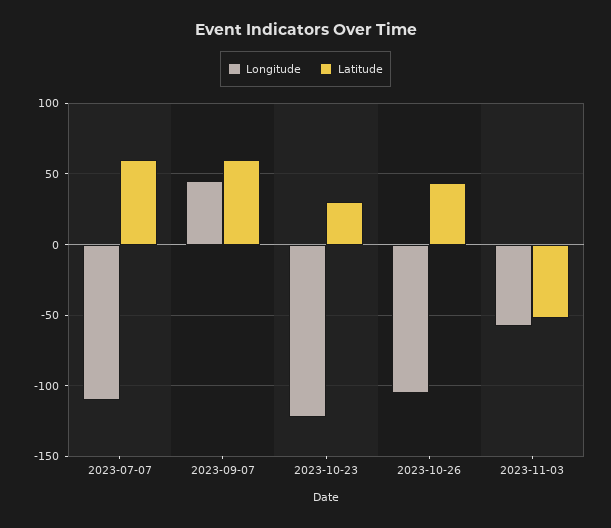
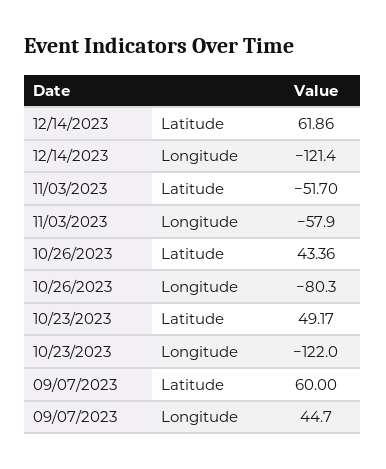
Longitude, 2023-07-07: -110 -> none
Latitude, 2023-07-07: 60 -> none
Latitude, 2023-10-23: 30 -> 49.17
Longitude, 2023-10-26: -105 -> -80.3
Latitude, 12/14/2023: none -> 61.86
Longitude, 12/14/2023: none -> -121.4

